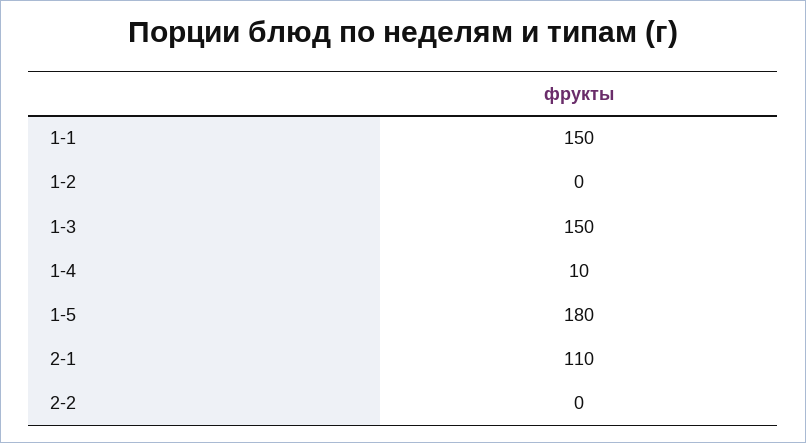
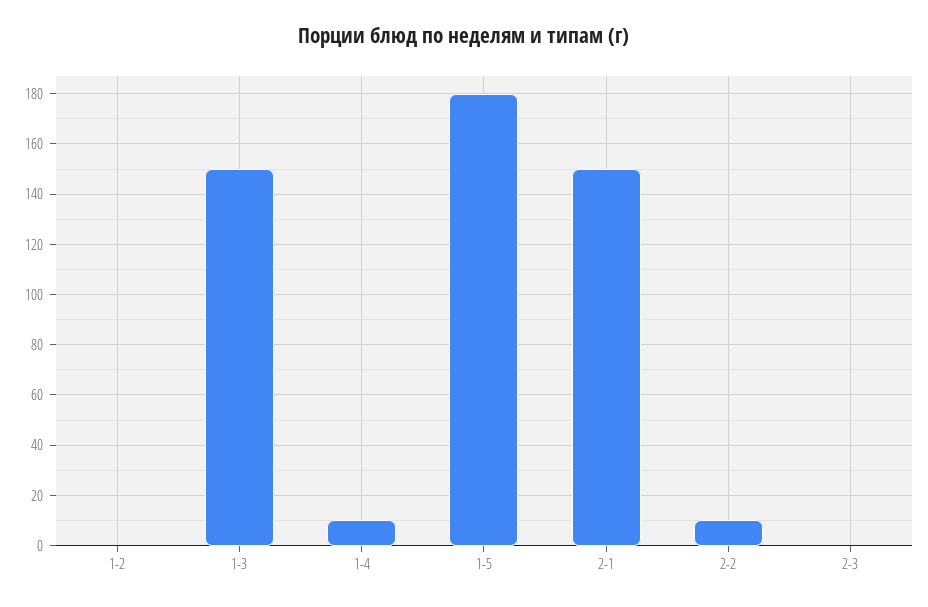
1-1: 150 -> none
2-1: 110 -> 150
2-2: 0 -> 10
2-3: none -> 0

